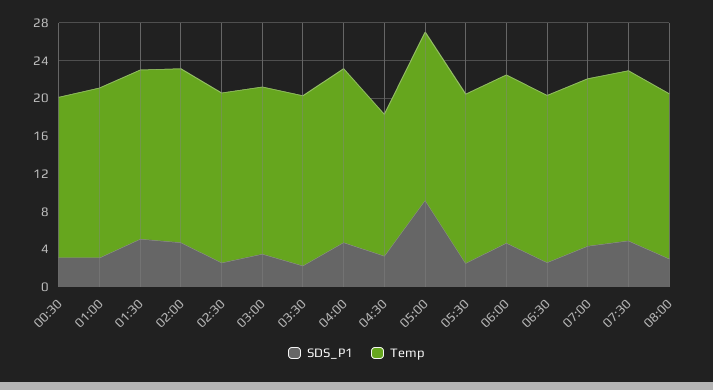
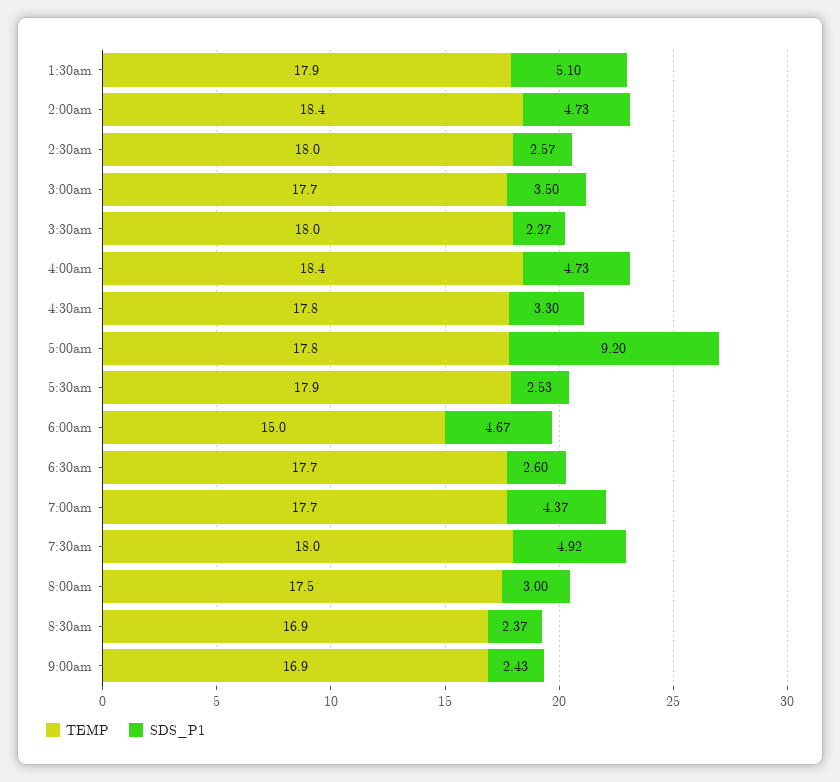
SDS_P1, 00:30: 3 -> none
Temp, 00:30: 17 -> none
SDS_P1, 01:00: 3 -> none
Temp, 01:00: 18 -> none
Temp, 04:30: 15 -> 17.8
Temp, 06:00: 18 -> 15
Temp, 8:30am: none -> 16.9
SDS_P1, 8:30am: none -> 2.37
Temp, 9:00am: none -> 16.9
SDS_P1, 9:00am: none -> 2.43

